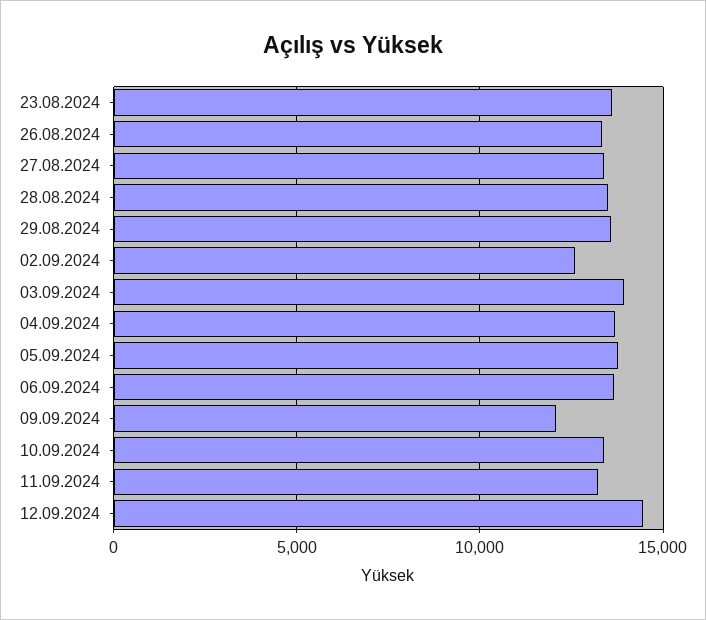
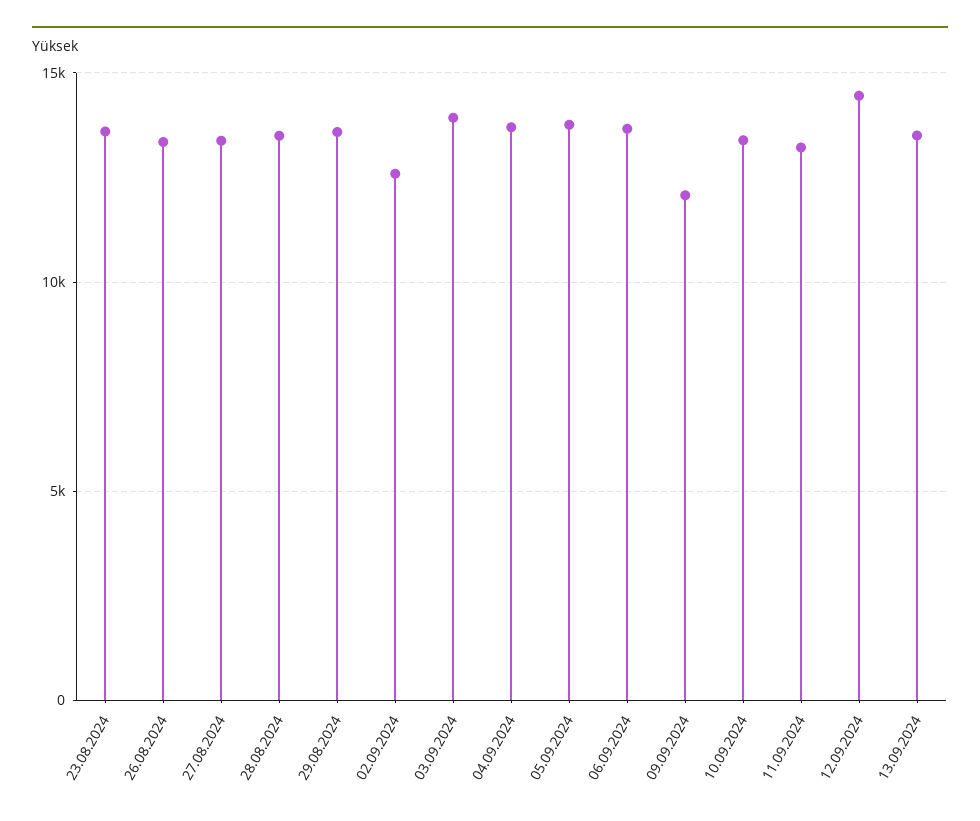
13.09.2024: none -> 13500

